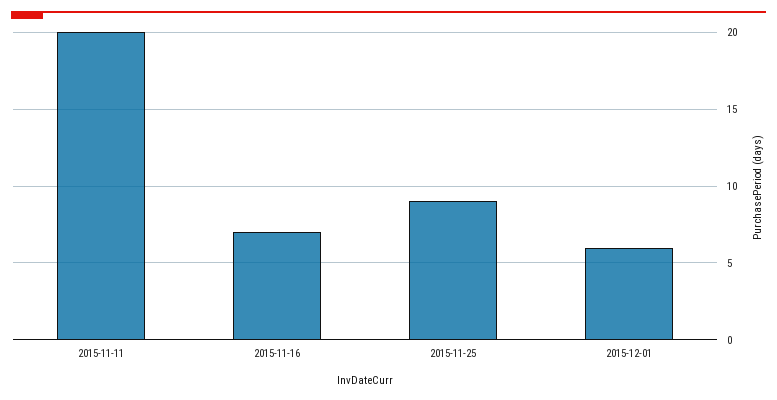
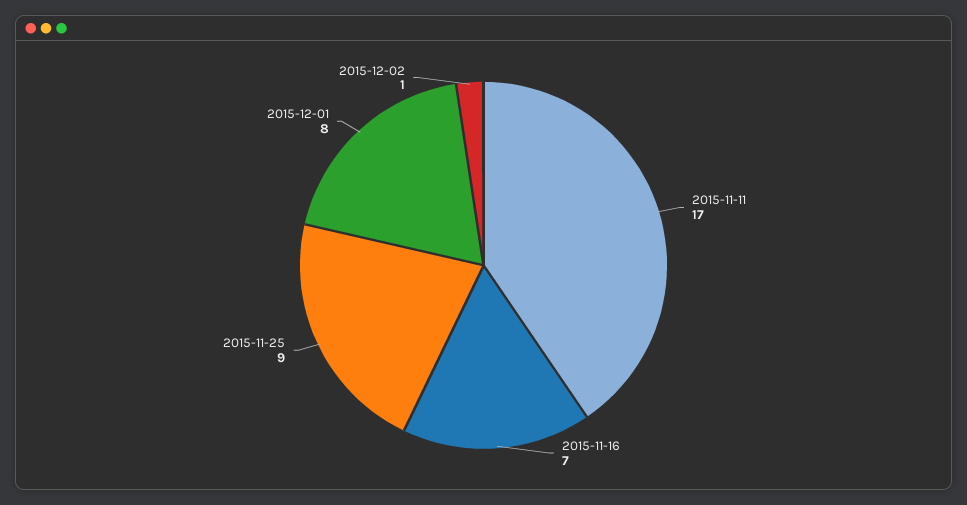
2015-11-11: 20 -> 17
2015-12-01: 6 -> 8
2015-12-02: none -> 1

